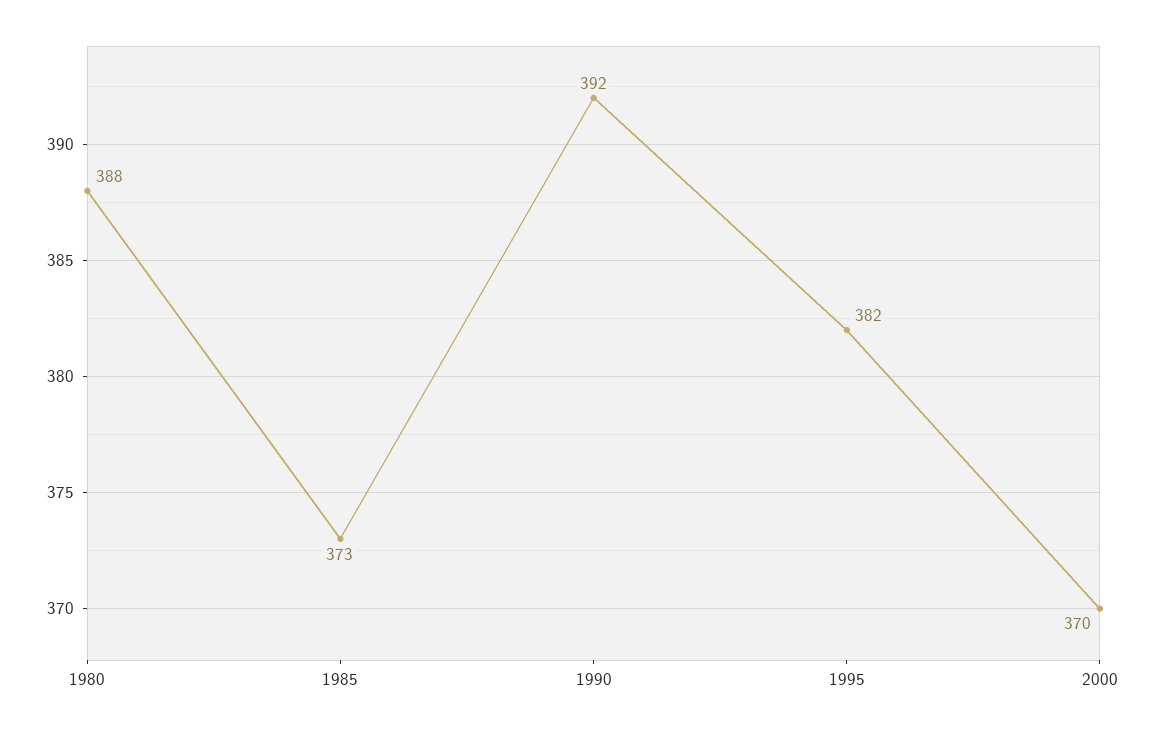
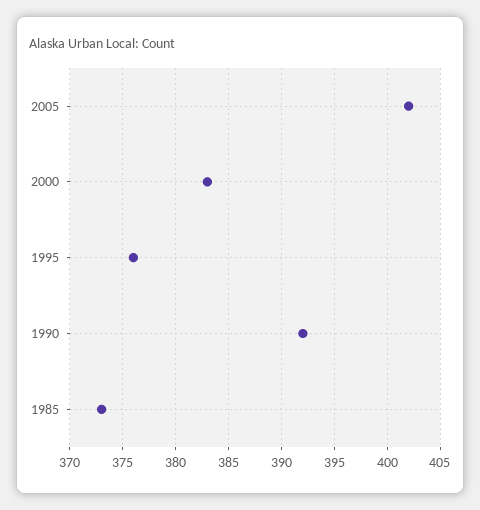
1980: 388 -> none
1995: 382 -> 376
2000: 370 -> 383
2005: none -> 402

